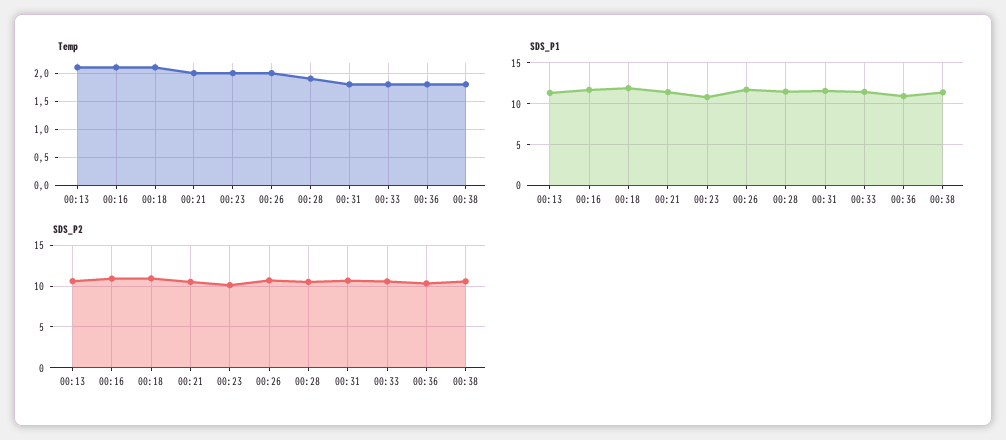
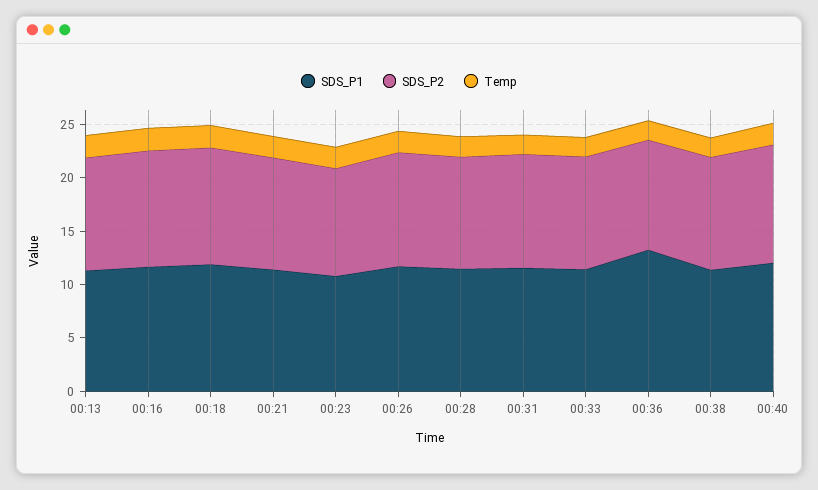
SDS_P1, 00:36: 11 -> 13
SDS_P1, 00:40: none -> 12
SDS_P2, 00:40: none -> 11
Temp, 00:40: none -> 2

